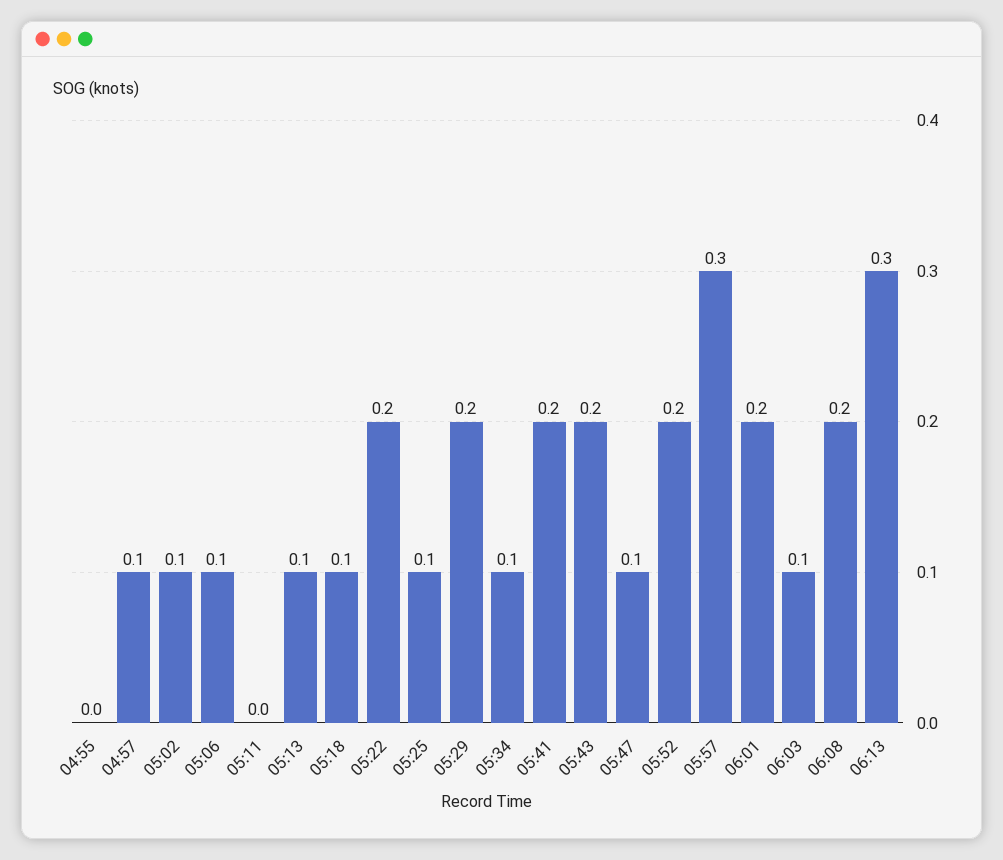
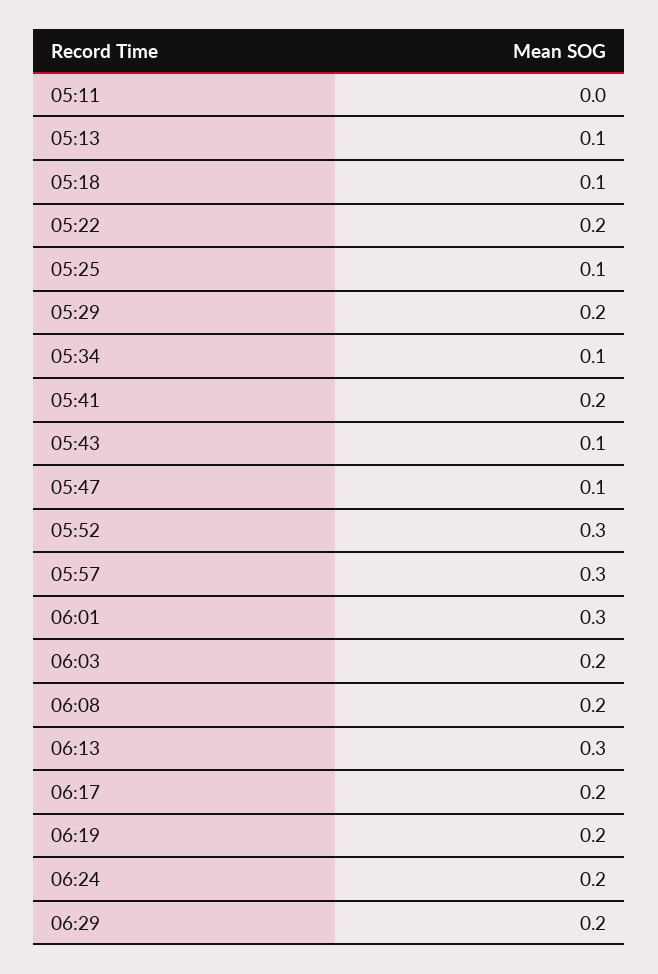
04:55: 0 -> none
04:57: 0.1 -> none
05:02: 0.1 -> none
05:06: 0.1 -> none
05:43: 0.2 -> 0.1
05:52: 0.2 -> 0.3
06:01: 0.2 -> 0.3
06:03: 0.1 -> 0.2
06:17: none -> 0.2
06:19: none -> 0.2
06:24: none -> 0.2
06:29: none -> 0.2

